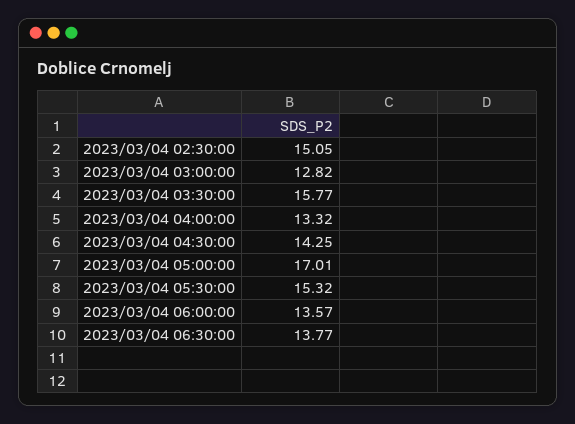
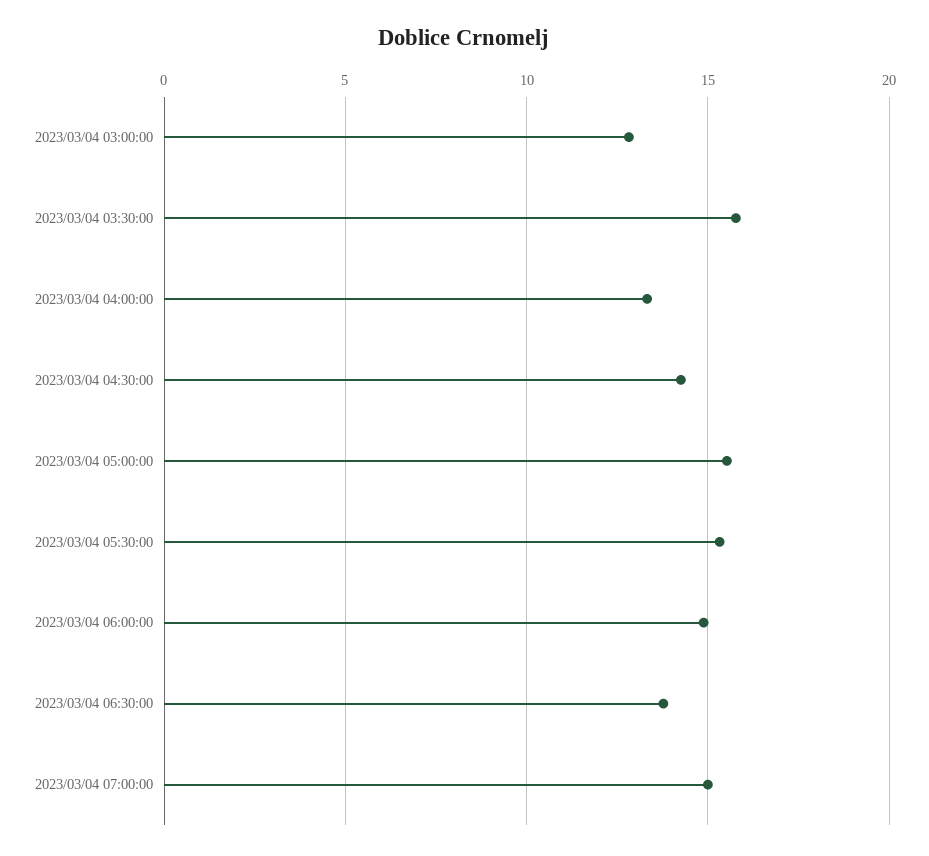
2023/03/04 02:30:00: 15.05 -> none
2023/03/04 05:00:00: 17.01 -> 15.5
2023/03/04 06:00:00: 13.57 -> 15
2023/03/04 07:00:00: none -> 15

